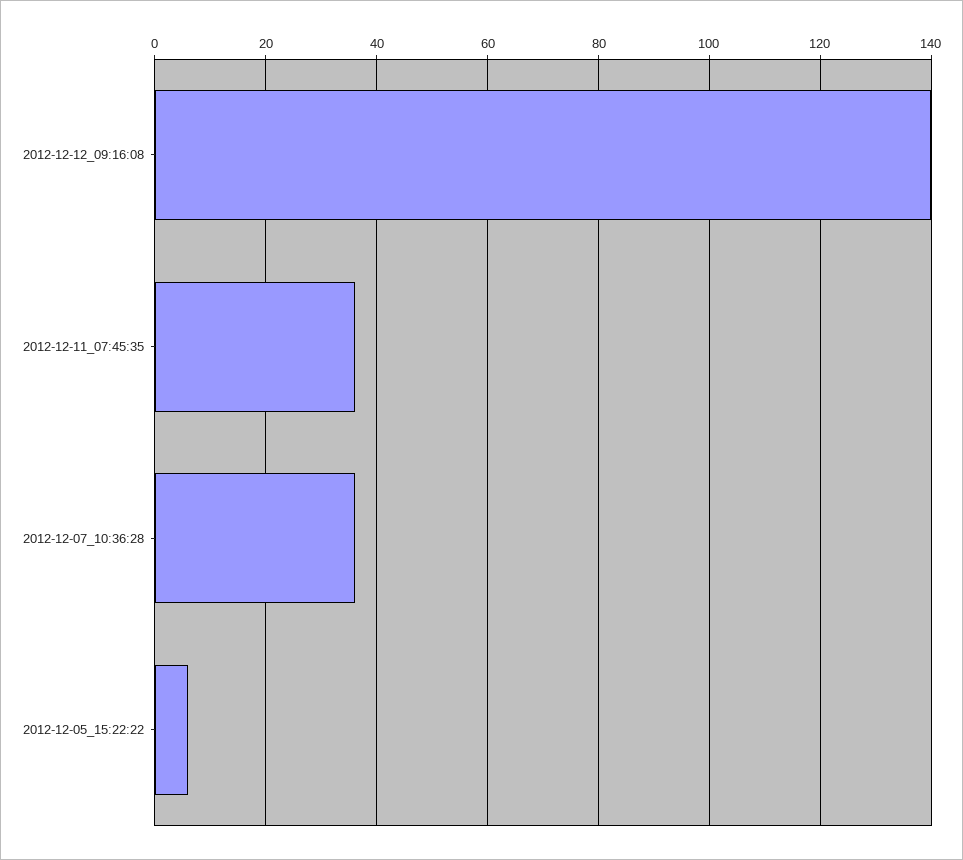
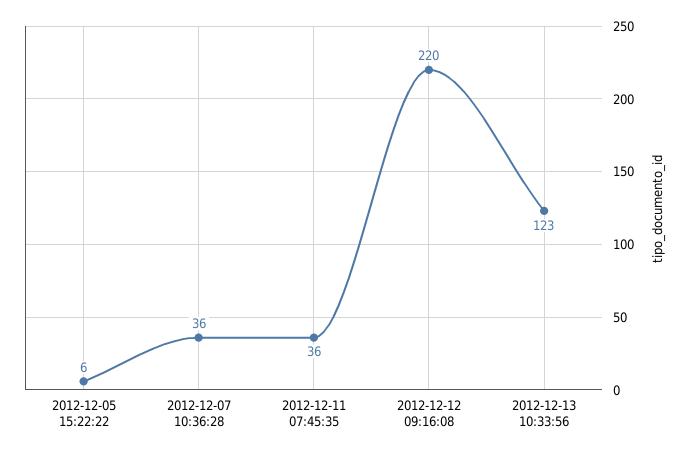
2012-12-12_09:16:08: 140 -> 220
2012-12-13 10:33:56: none -> 123

